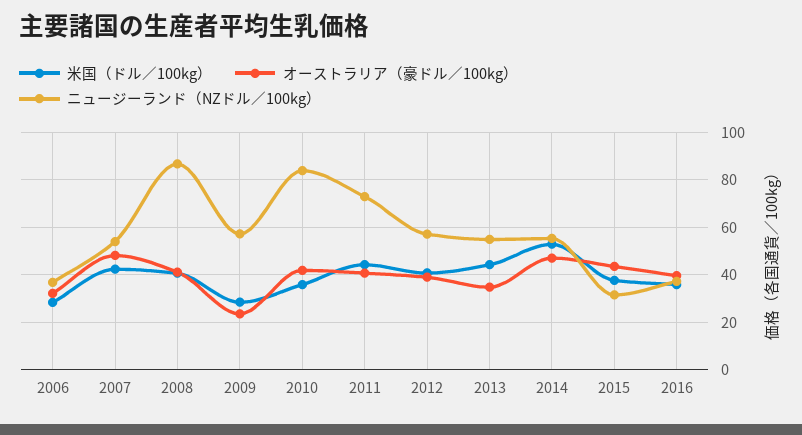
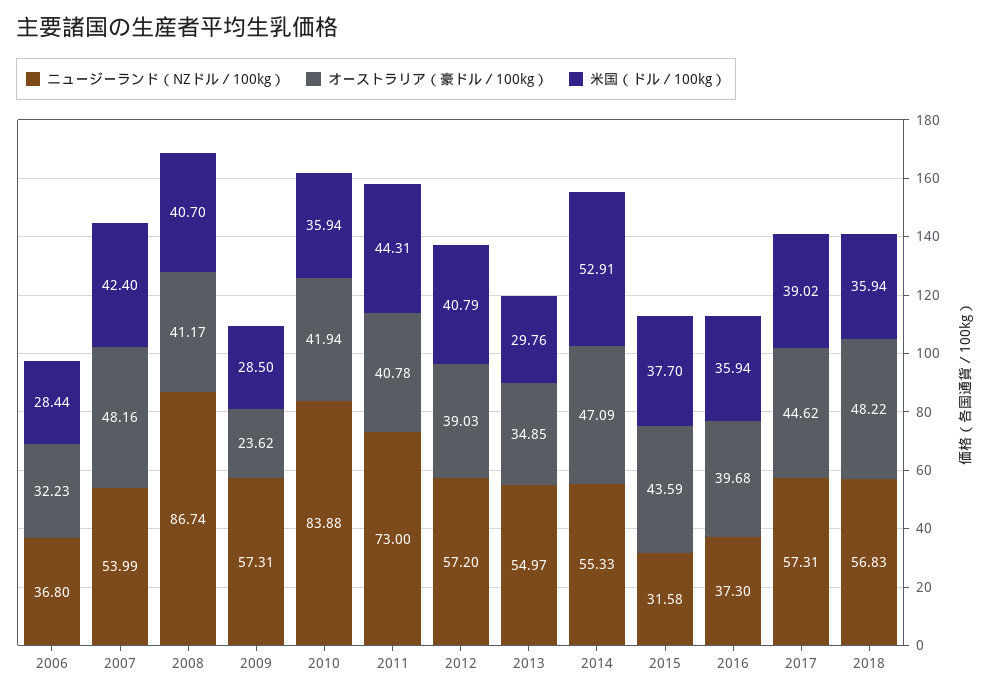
米国（ドル／100kg）, 2013: 45 -> 29.76
ニュージーランド（NZドル／100kg）, 2017: none -> 57.31
オーストラリア（豪ドル／100kg）, 2017: none -> 44.62
米国（ドル／100kg）, 2017: none -> 39.02
ニュージーランド（NZドル／100kg）, 2018: none -> 56.83
オーストラリア（豪ドル／100kg）, 2018: none -> 48.22
米国（ドル／100kg）, 2018: none -> 35.94

